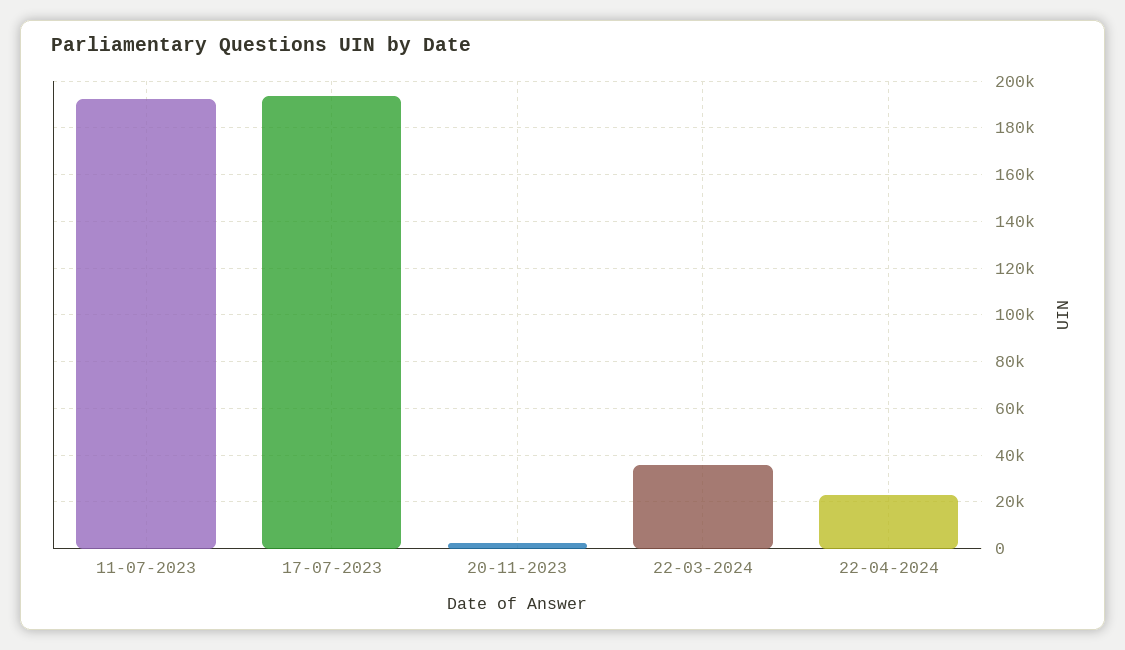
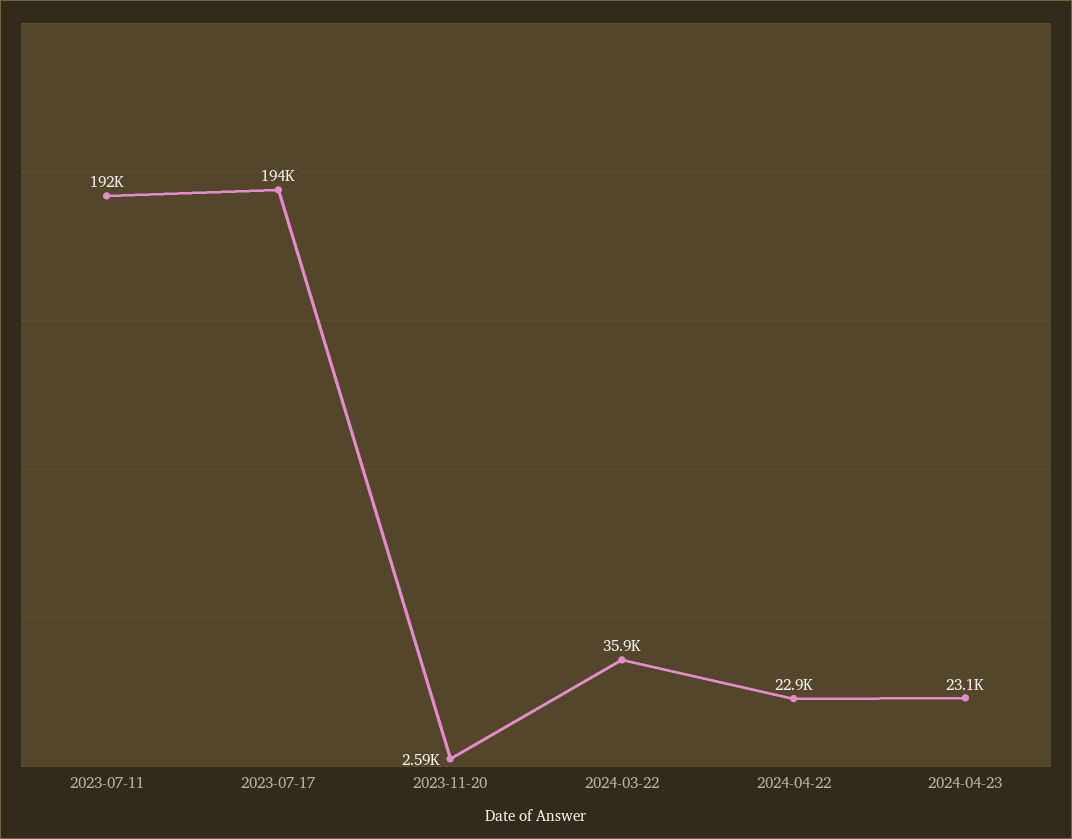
2024-04-23: none -> 23100

